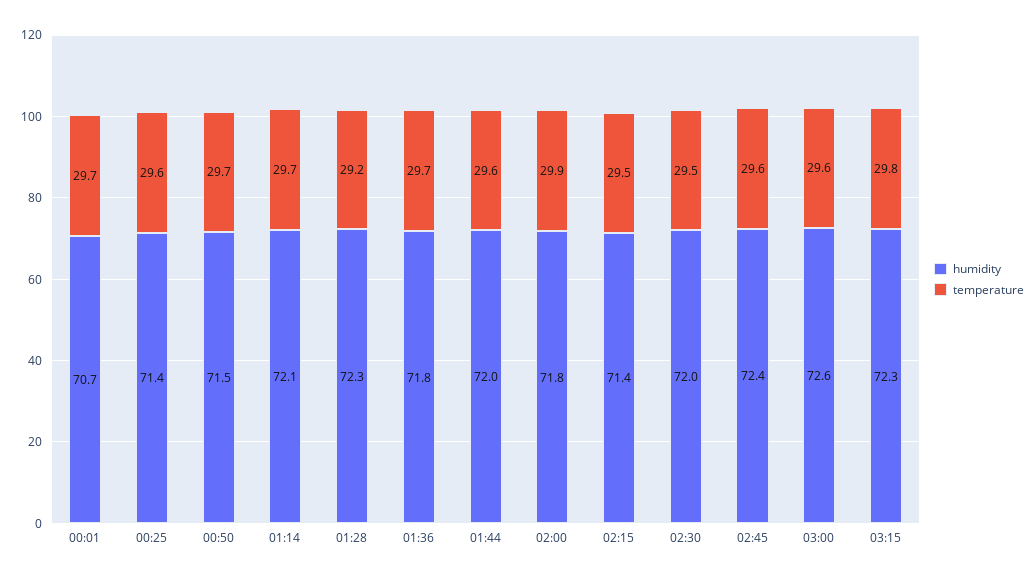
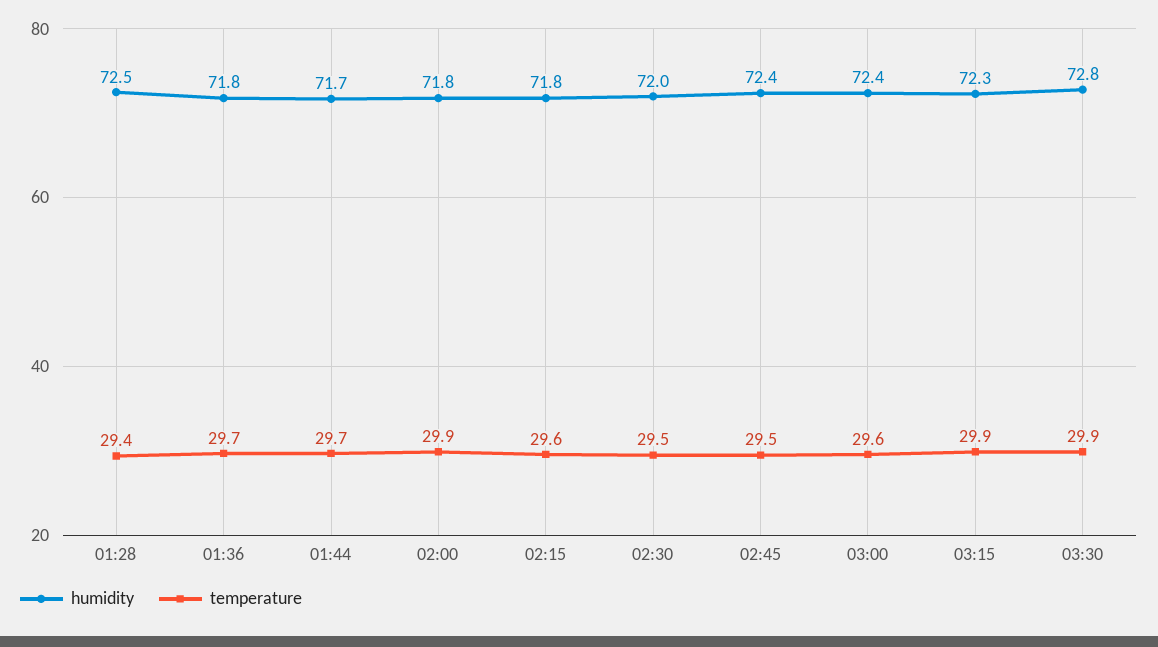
humidity, 00:01: 70.7 -> none
temperature, 00:01: 29.7 -> none
humidity, 00:25: 71.4 -> none
temperature, 00:25: 29.6 -> none
humidity, 00:50: 71.5 -> none
temperature, 00:50: 29.7 -> none
humidity, 01:14: 72.1 -> none
temperature, 01:14: 29.7 -> none
humidity, 01:28: 72.3 -> 72.5
temperature, 01:28: 29.2 -> 29.4
humidity, 01:44: 72 -> 71.7
temperature, 01:44: 29.6 -> 29.7
humidity, 02:15: 71.4 -> 71.8
temperature, 02:15: 29.5 -> 29.6
temperature, 02:45: 29.6 -> 29.5
humidity, 03:00: 72.6 -> 72.4
temperature, 03:15: 29.8 -> 29.9
humidity, 03:30: none -> 72.8
temperature, 03:30: none -> 29.9

